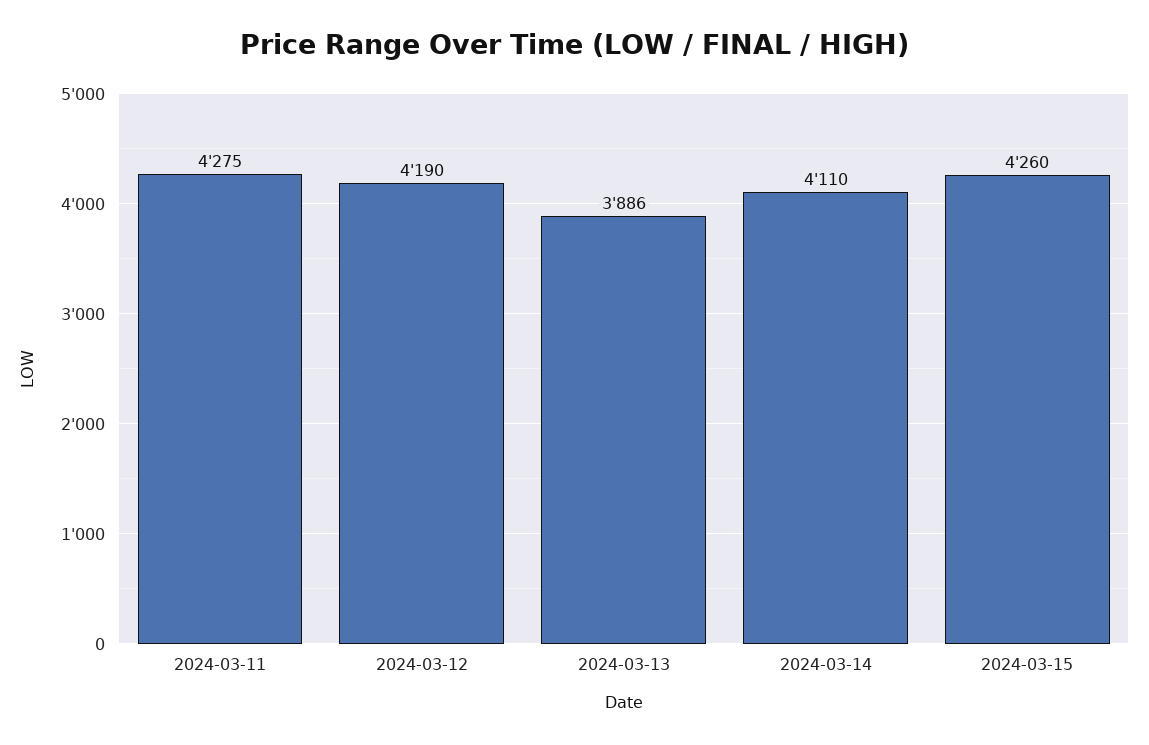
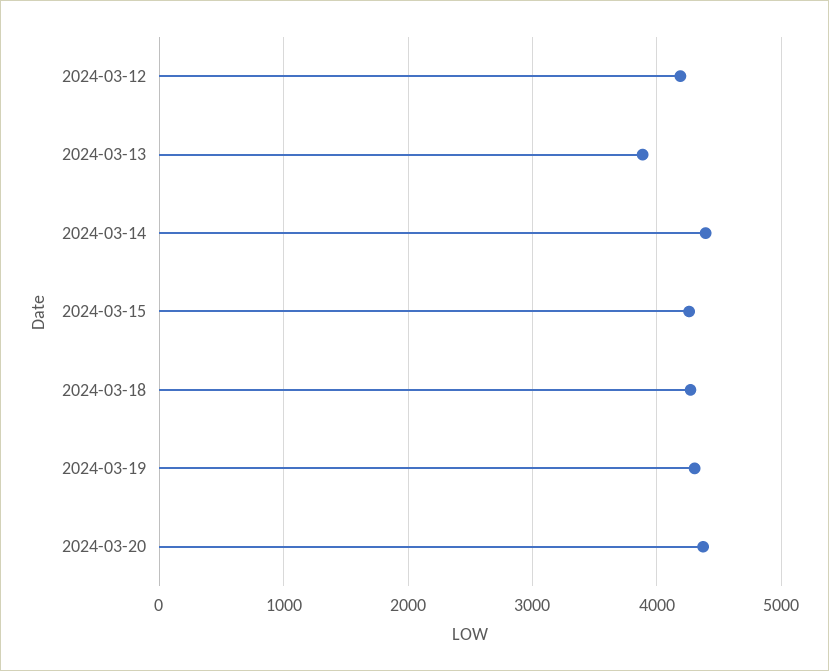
2024-03-11: 4275 -> none
2024-03-14: 4110 -> 4400
2024-03-18: none -> 4300
2024-03-19: none -> 4300
2024-03-20: none -> 4400

